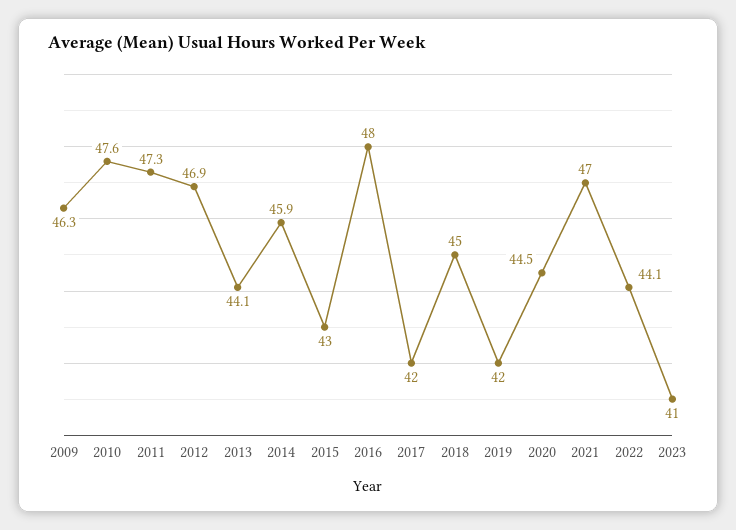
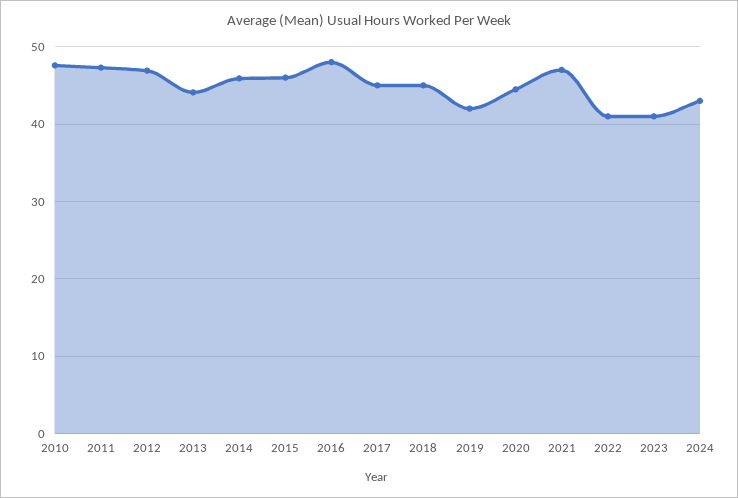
2009: 46.3 -> none
2015: 43 -> 46
2017: 42 -> 45
2022: 44.1 -> 41
2024: none -> 43

